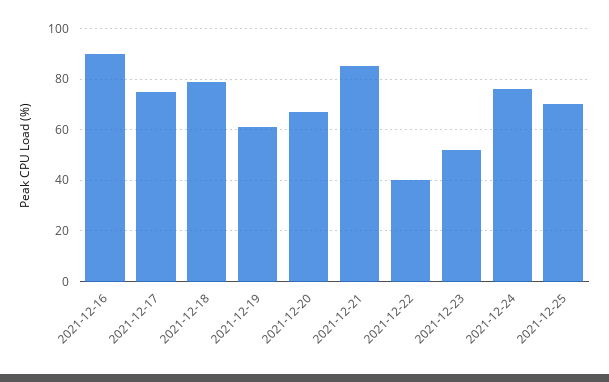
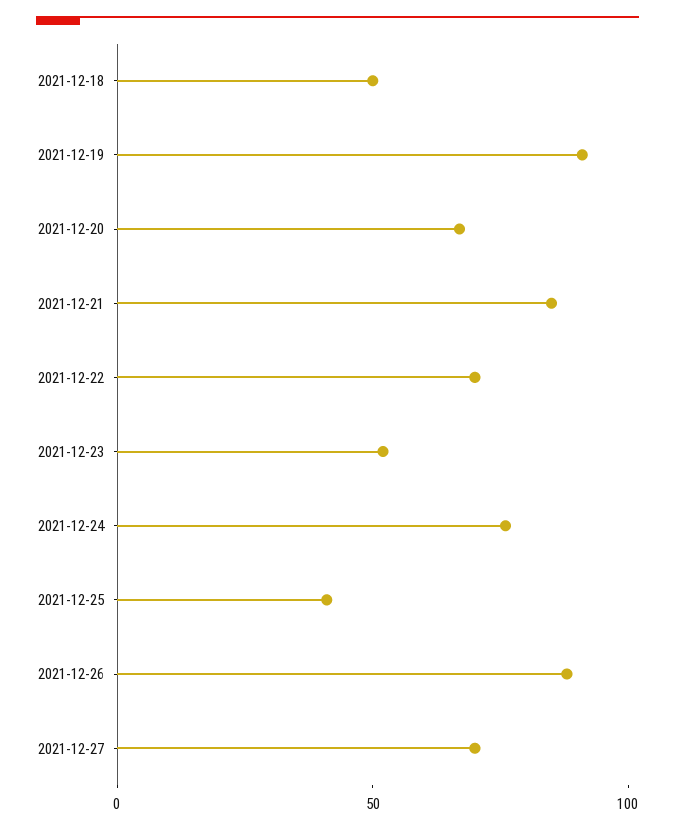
2021-12-16: 90 -> none
2021-12-17: 75 -> none
2021-12-18: 80 -> 50
2021-12-19: 60 -> 90
2021-12-22: 40 -> 70
2021-12-25: 70 -> 40
2021-12-26: none -> 90
2021-12-27: none -> 70

